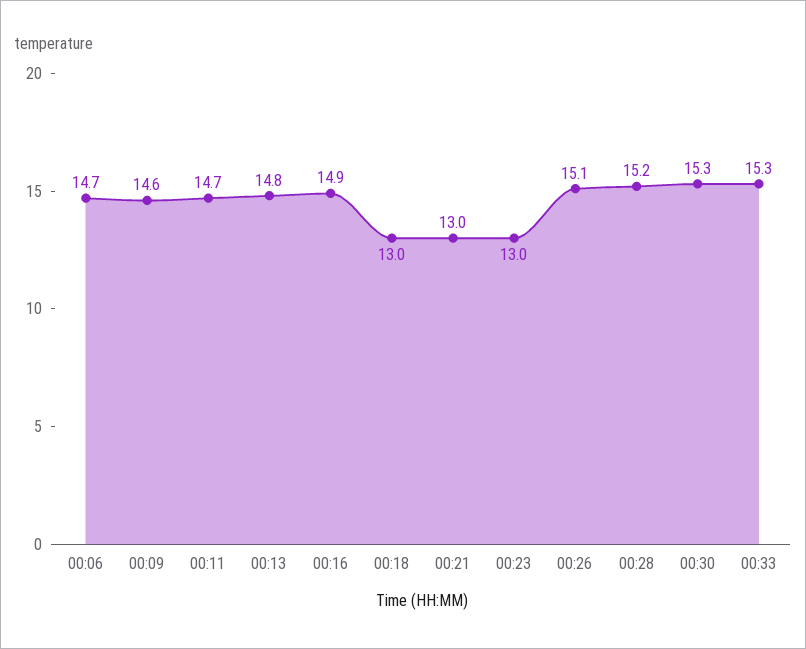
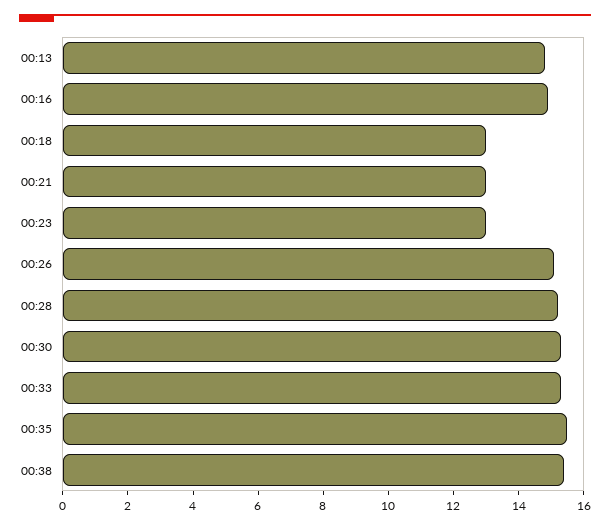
00:06: 14.7 -> none
00:09: 14.6 -> none
00:11: 14.7 -> none
00:35: none -> 15.5
00:38: none -> 15.5

